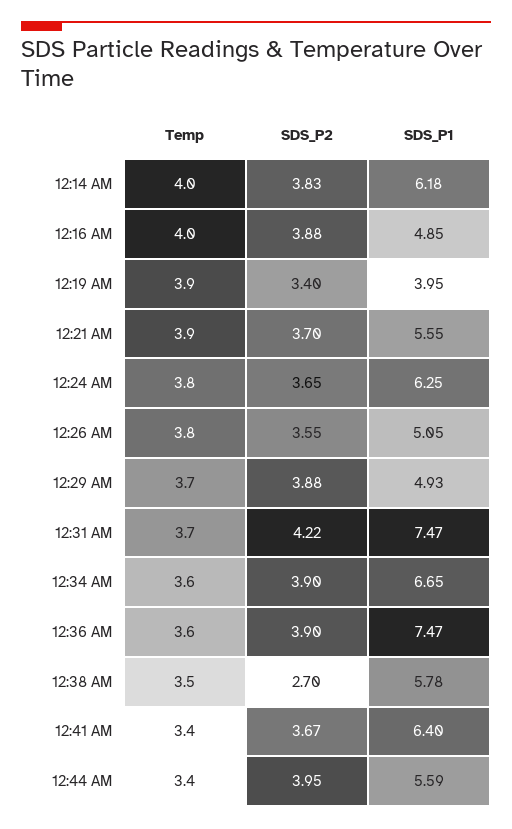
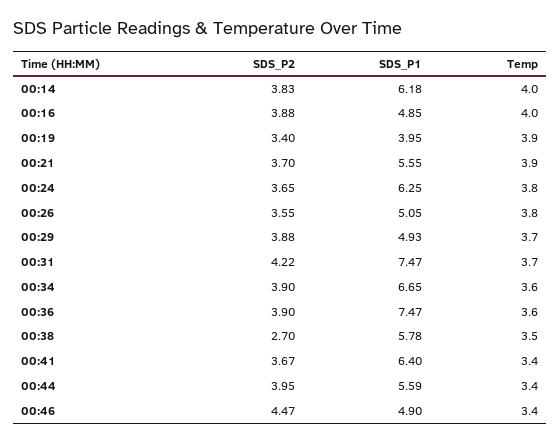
SDS_P2, 00:46: none -> 4.47
SDS_P1, 00:46: none -> 4.9
Temp, 00:46: none -> 3.4

